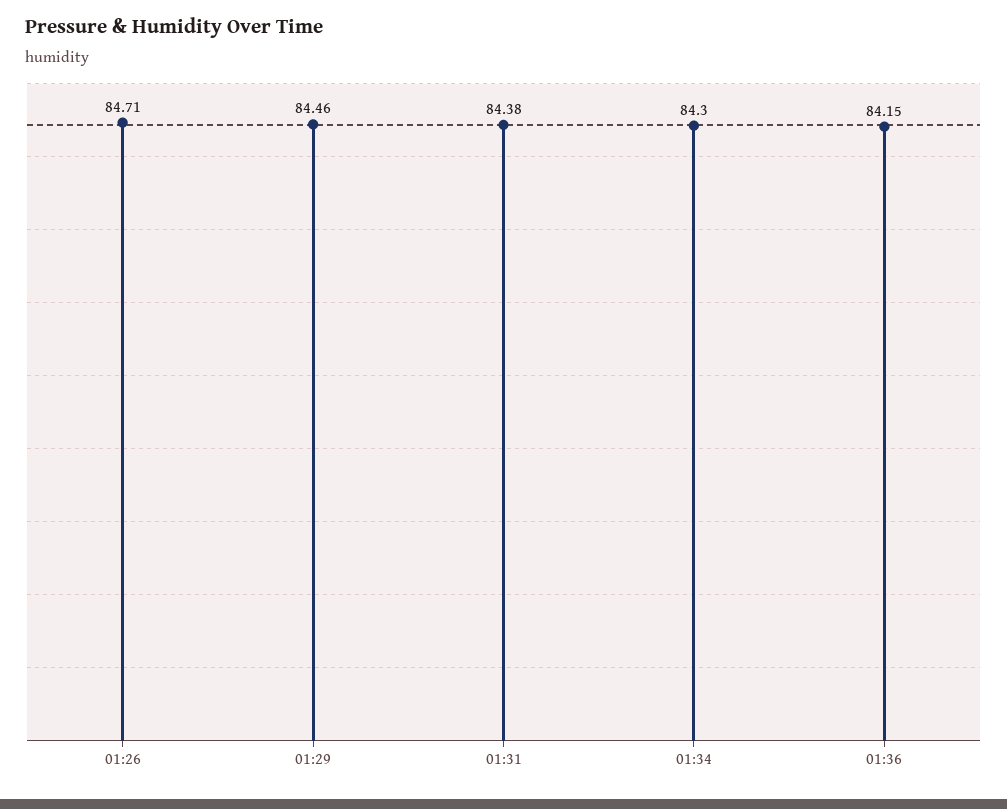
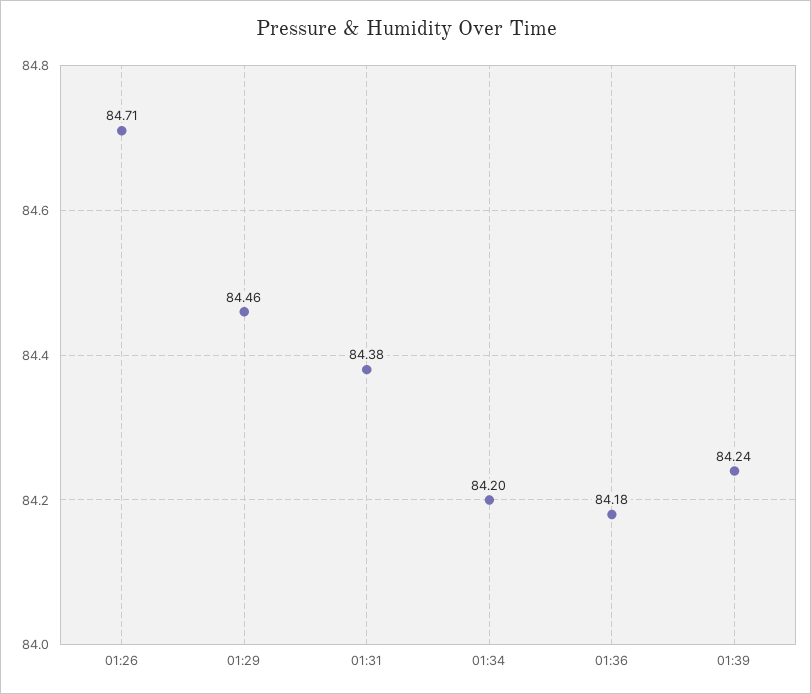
01:34: 84.3 -> 84.2
01:36: 84.15 -> 84.18
01:39: none -> 84.24

